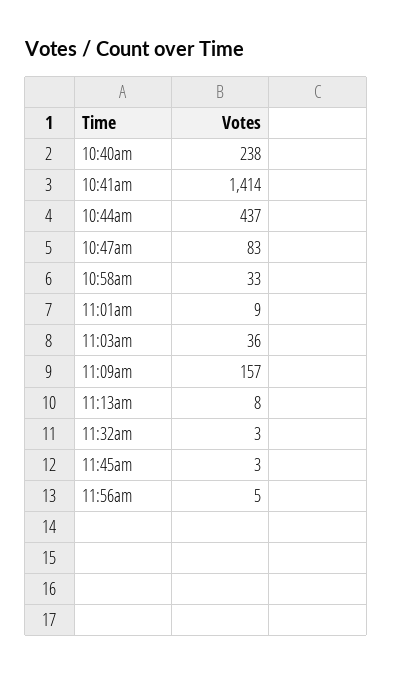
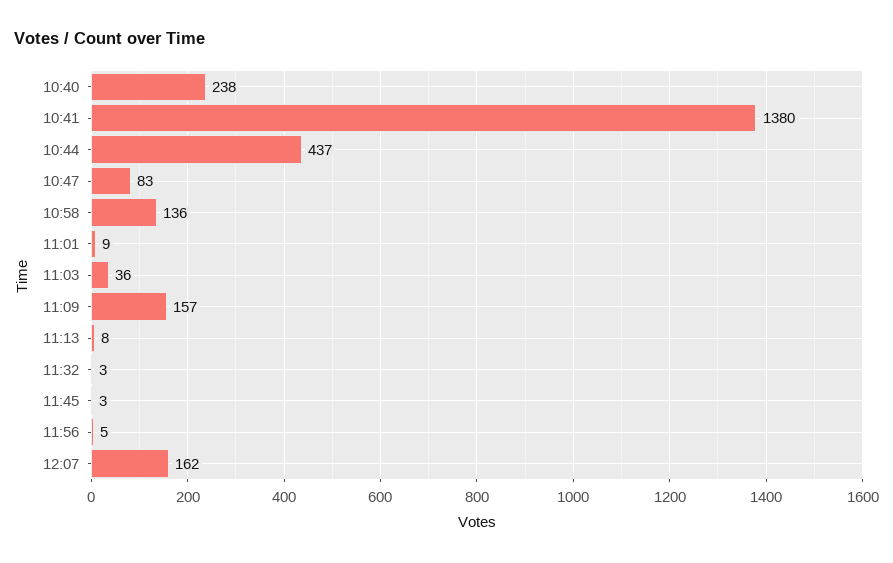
10:41am: 1414 -> 1380
10:58am: 33 -> 136
12:07: none -> 162

